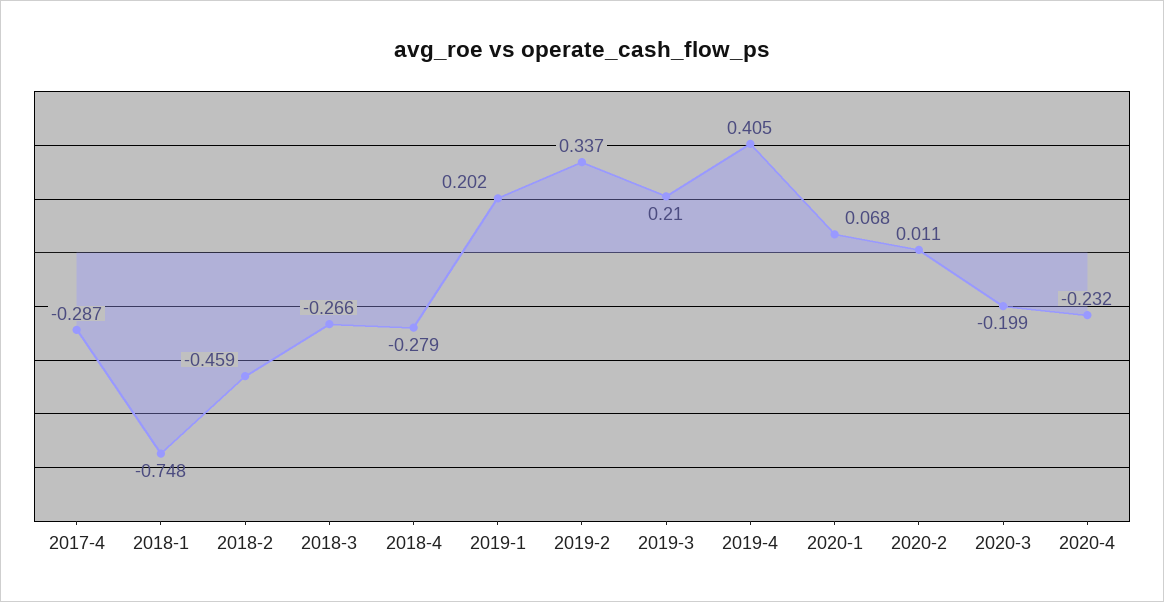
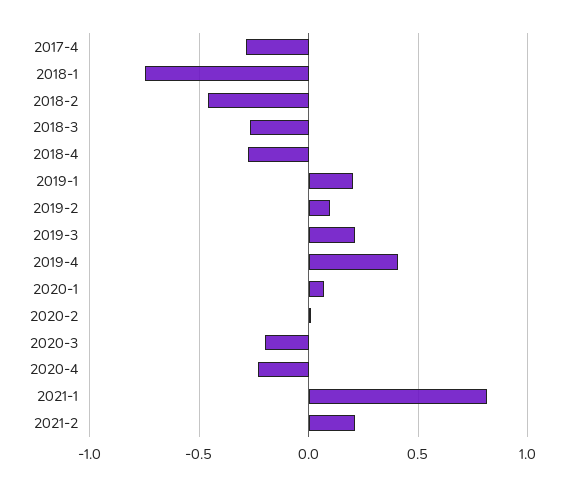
2019-2: 0.337 -> 0.1
2021-1: none -> 0.8
2021-2: none -> 0.2

